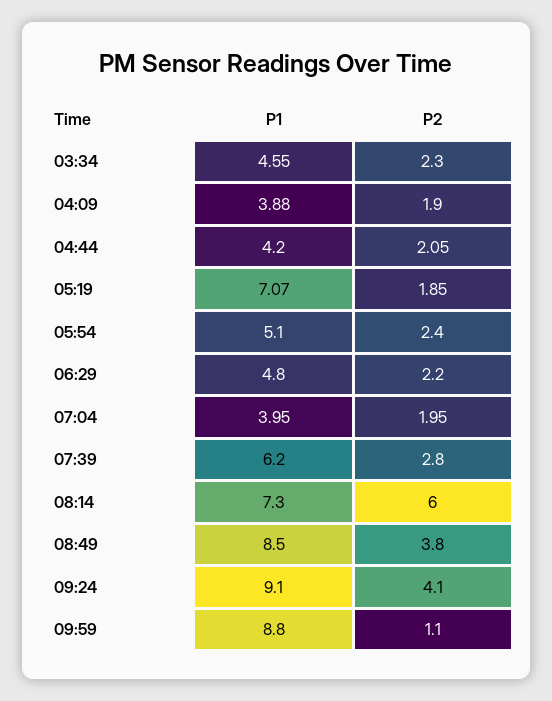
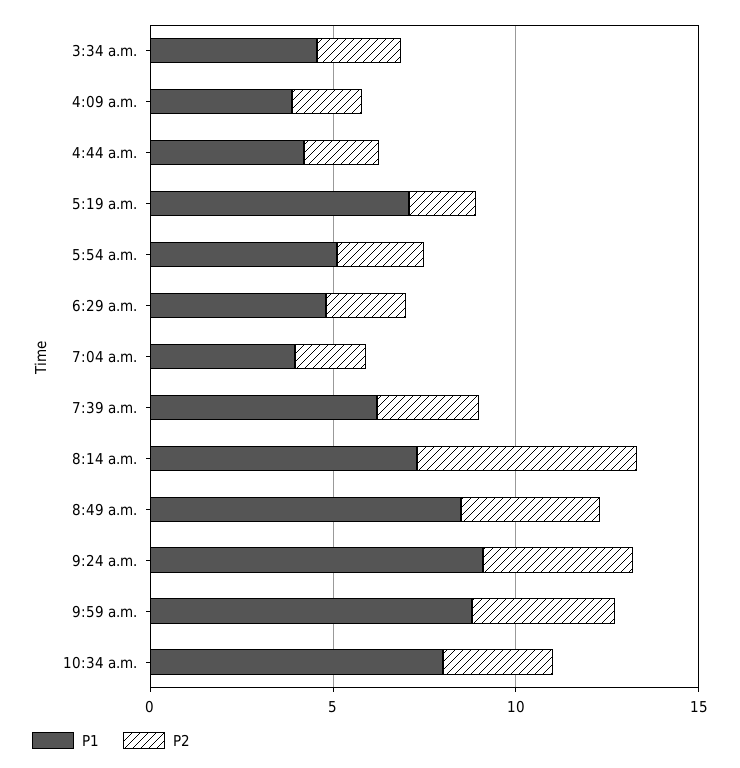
P2, 09:59: 1.1 -> 4
P1, 10:34 a.m.: none -> 8
P2, 10:34 a.m.: none -> 3

